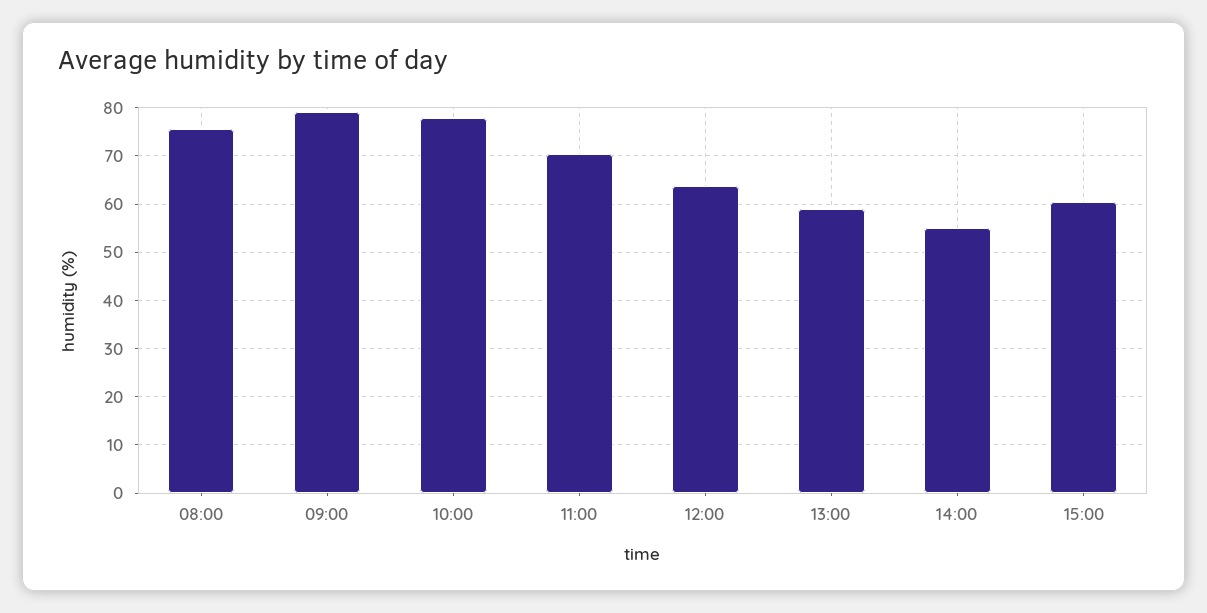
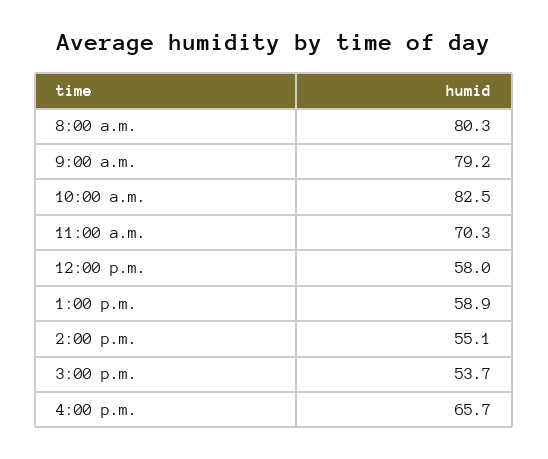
08:00: 76 -> 80.3
10:00: 78 -> 82.5
12:00: 64 -> 58
15:00: 60 -> 53.7
4:00 p.m.: none -> 65.7

